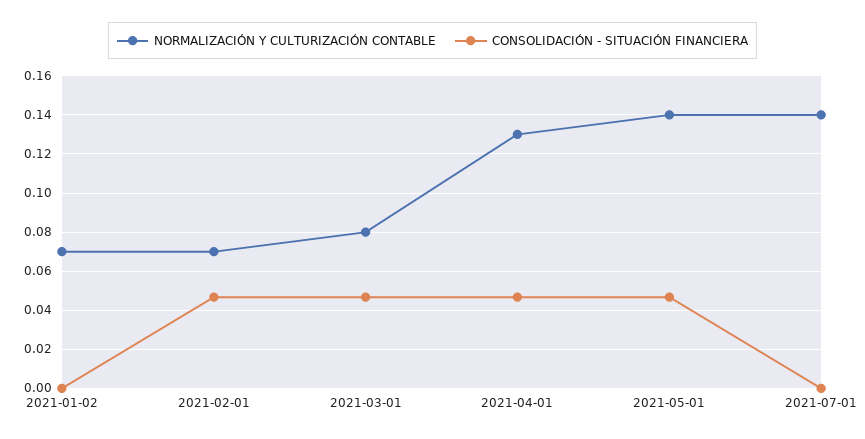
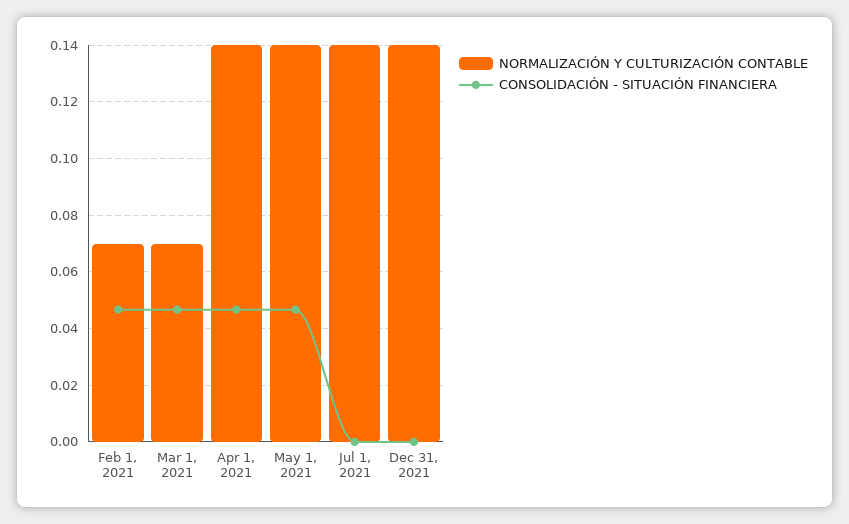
NORMALIZACIÓN Y CULTURIZACIÓN CONTABLE, 2021-01-02: 0.07 -> none
CONSOLIDACIÓN - SITUACIÓN FINANCIERA, 2021-01-02: 0 -> none
NORMALIZACIÓN Y CULTURIZACIÓN CONTABLE, 2021-03-01: 0.08 -> 0.07
NORMALIZACIÓN Y CULTURIZACIÓN CONTABLE, 2021-04-01: 0.13 -> 0.14
NORMALIZACIÓN Y CULTURIZACIÓN CONTABLE, Dec 31, 2021: none -> 0.14
CONSOLIDACIÓN - SITUACIÓN FINANCIERA, Dec 31, 2021: none -> 0

